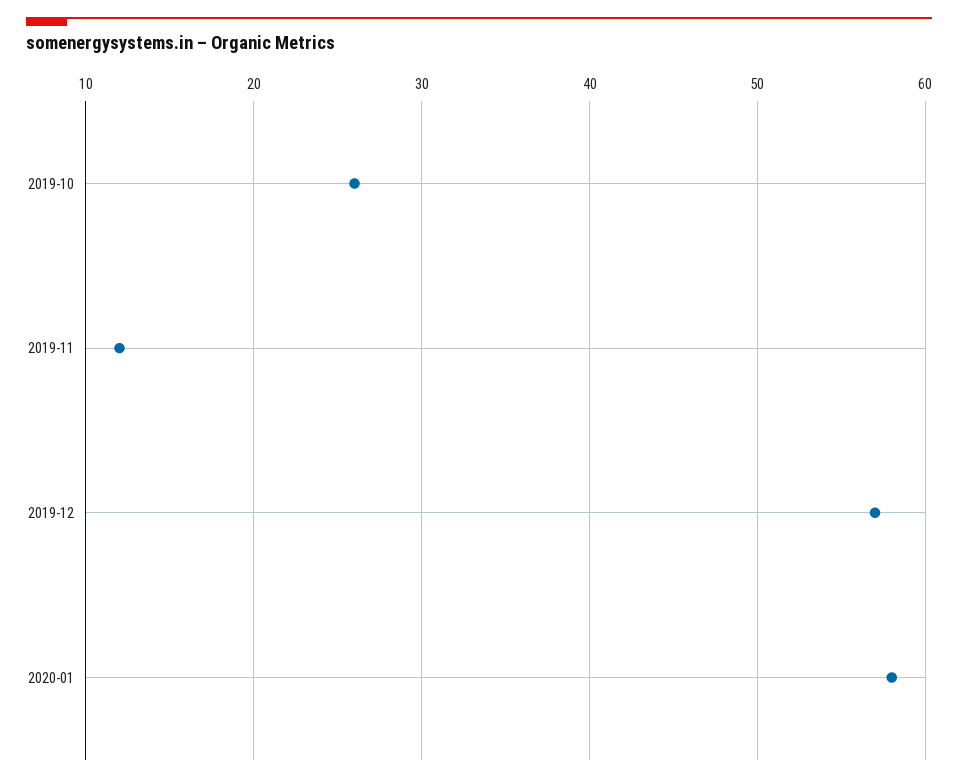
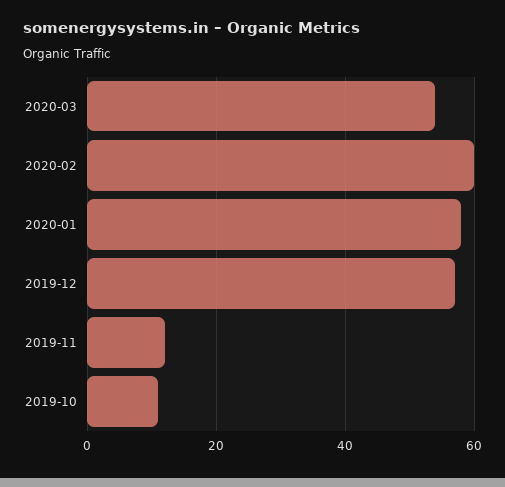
2019-10: 26 -> 10
2020-03: none -> 55
2020-02: none -> 60

